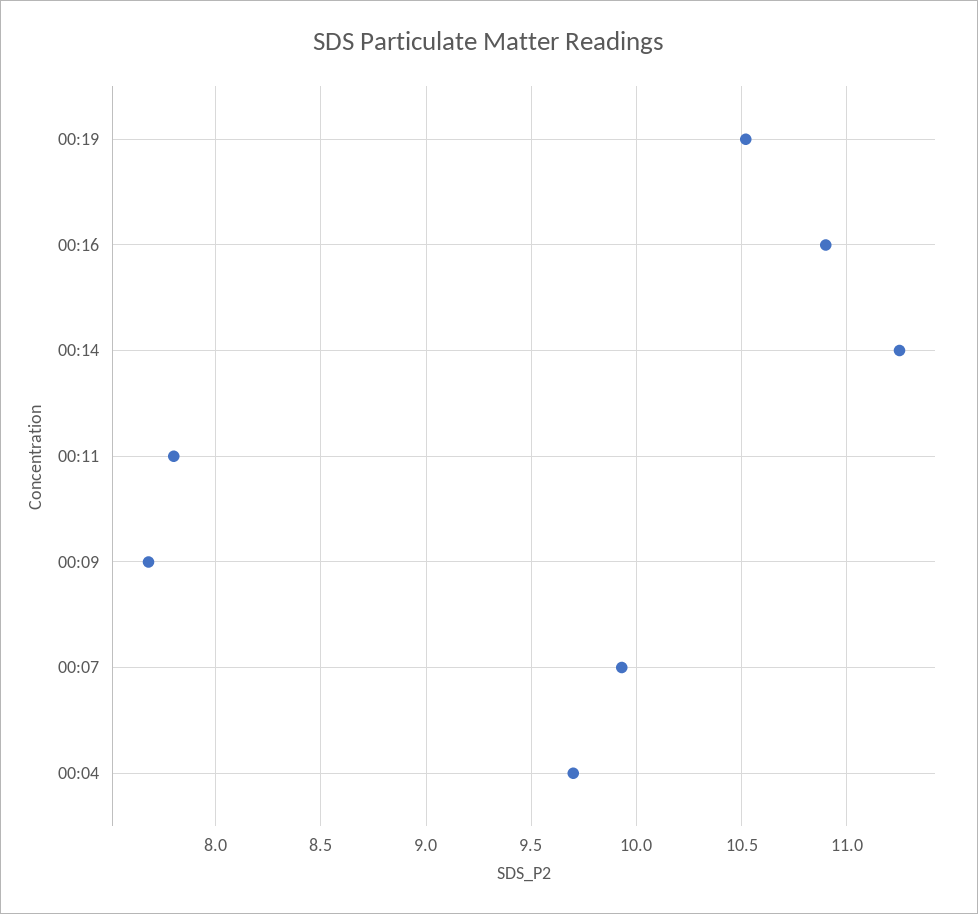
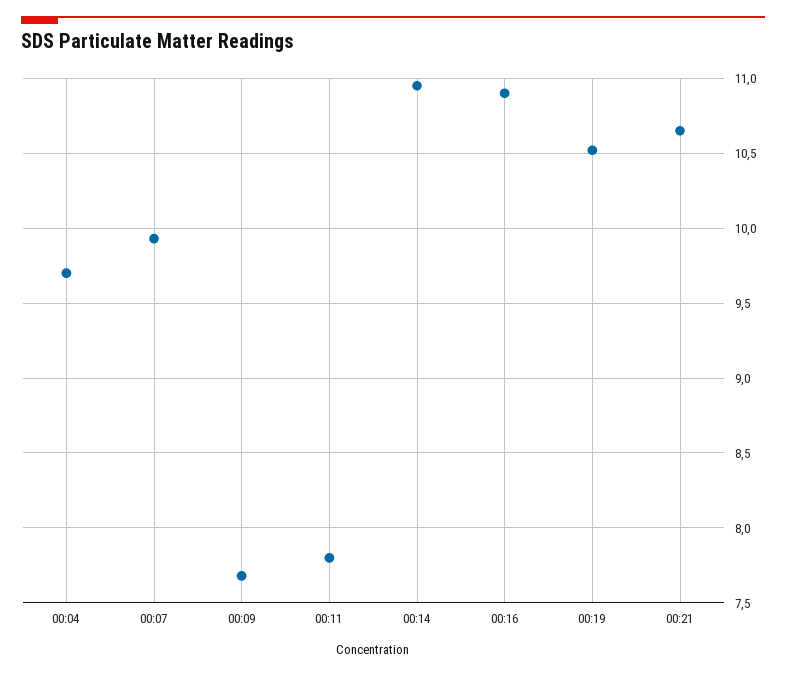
00:14: 11.25 -> 10.95
00:21: none -> 10.65

